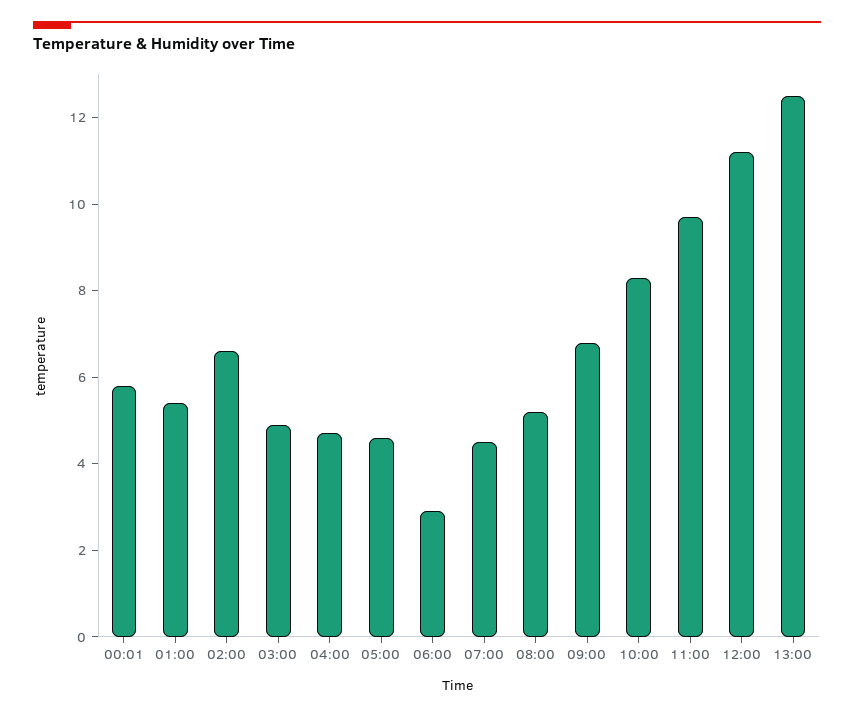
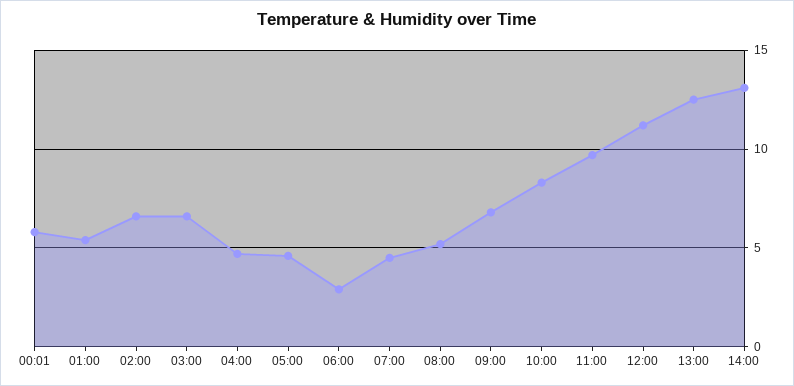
03:00: 5 -> 6.5
14:00: none -> 13

